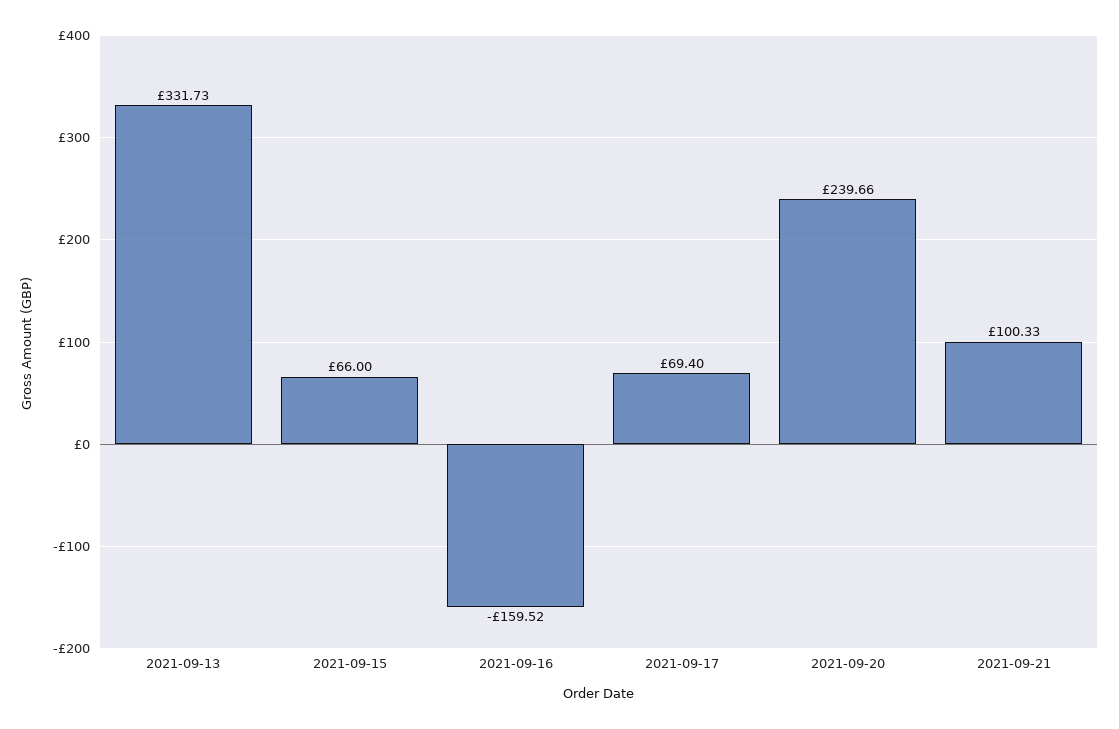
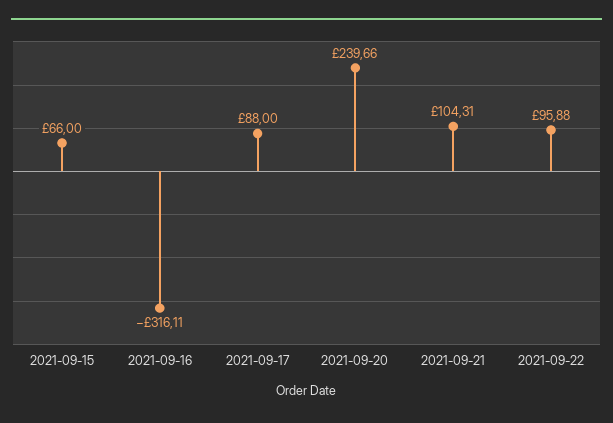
2021-09-13: 331.73 -> none
2021-09-16: -159.52 -> -316.11
2021-09-17: 69.4 -> 88
2021-09-21: 100.33 -> 104.31
2021-09-22: none -> 95.88

